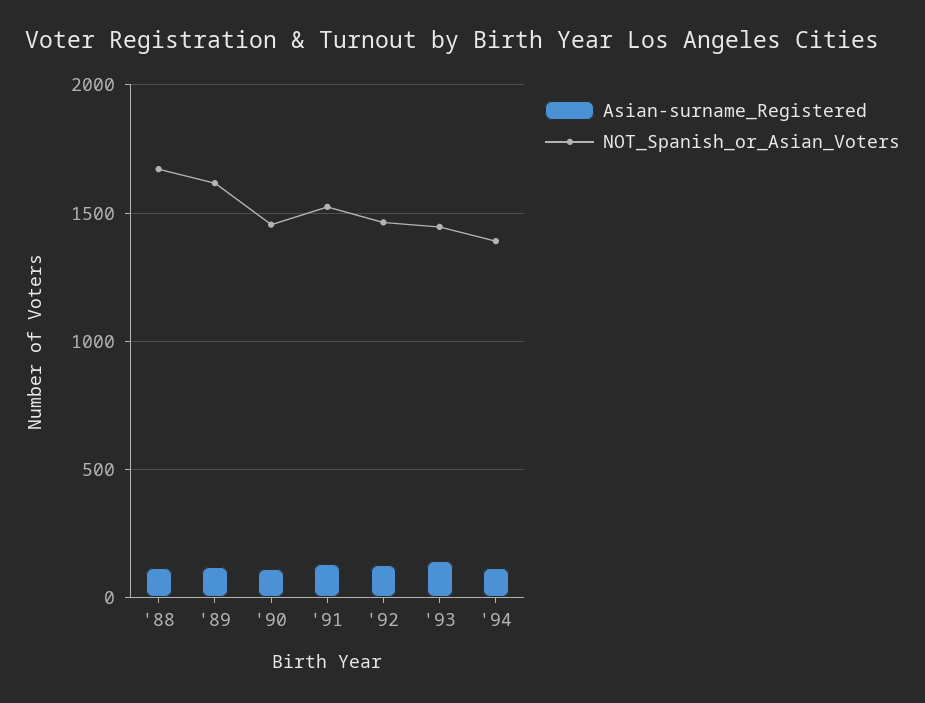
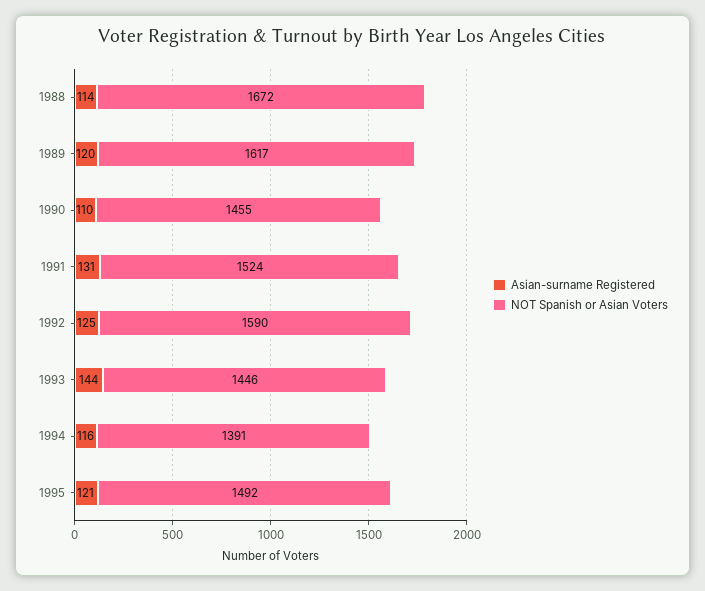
NOT_Spanish_or_Asian_Voters, '92: 1450 -> 1590
Asian-surname_Registered, 1995: none -> 121
NOT_Spanish_or_Asian_Voters, 1995: none -> 1492

